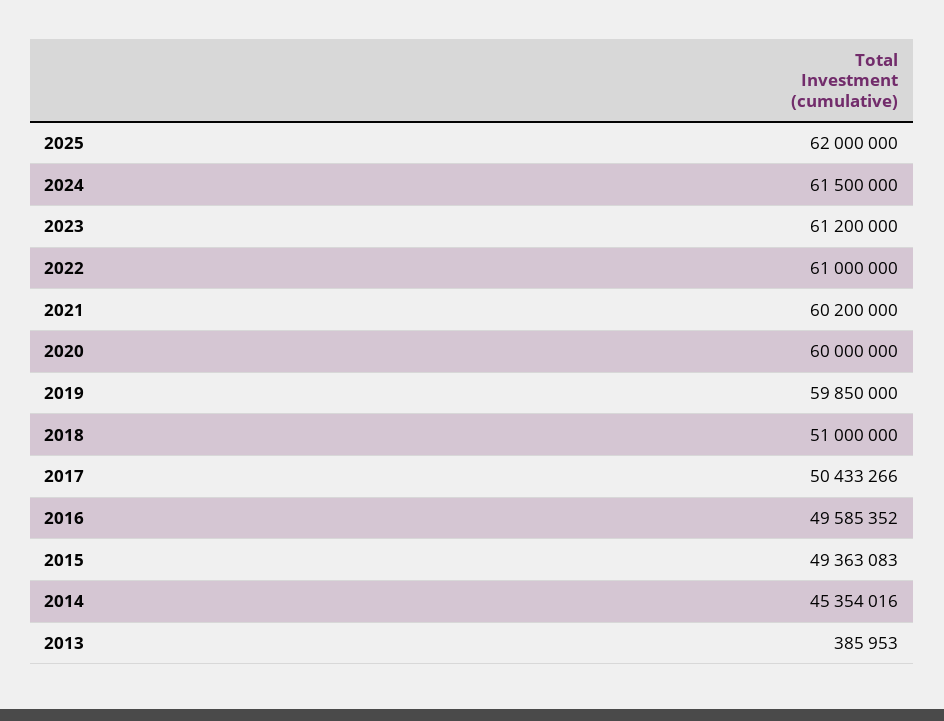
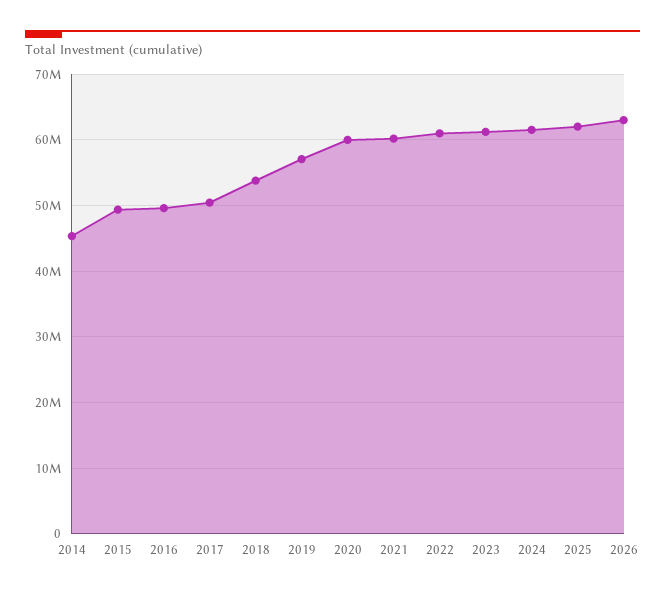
2019: 59850000 -> 57000000
2018: 51000000 -> 54000000
2013: 385953 -> none
2026: none -> 63000000

